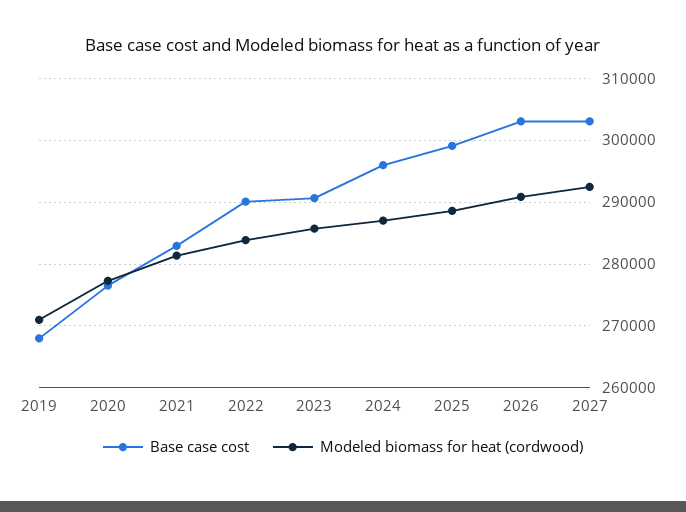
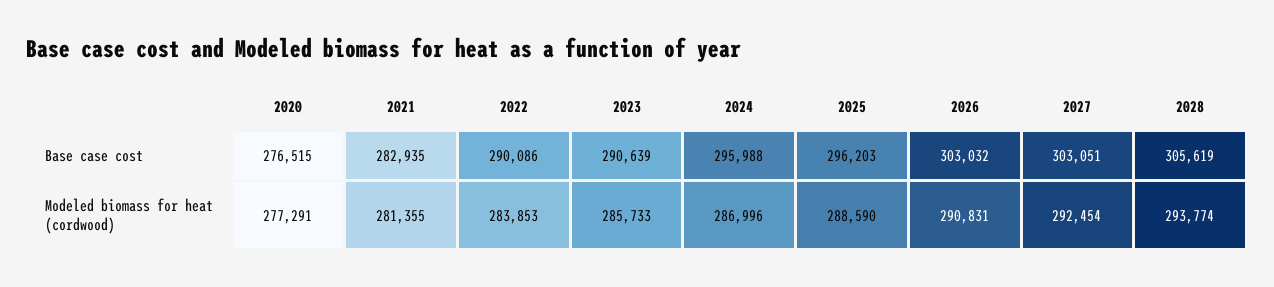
Base case cost, 2019: 268000 -> none
Modeled biomass for heat (cordwood), 2019: 271000 -> none
Base case cost, 2025: 299000 -> 296203
Base case cost, 2028: none -> 305619
Modeled biomass for heat (cordwood), 2028: none -> 293774

